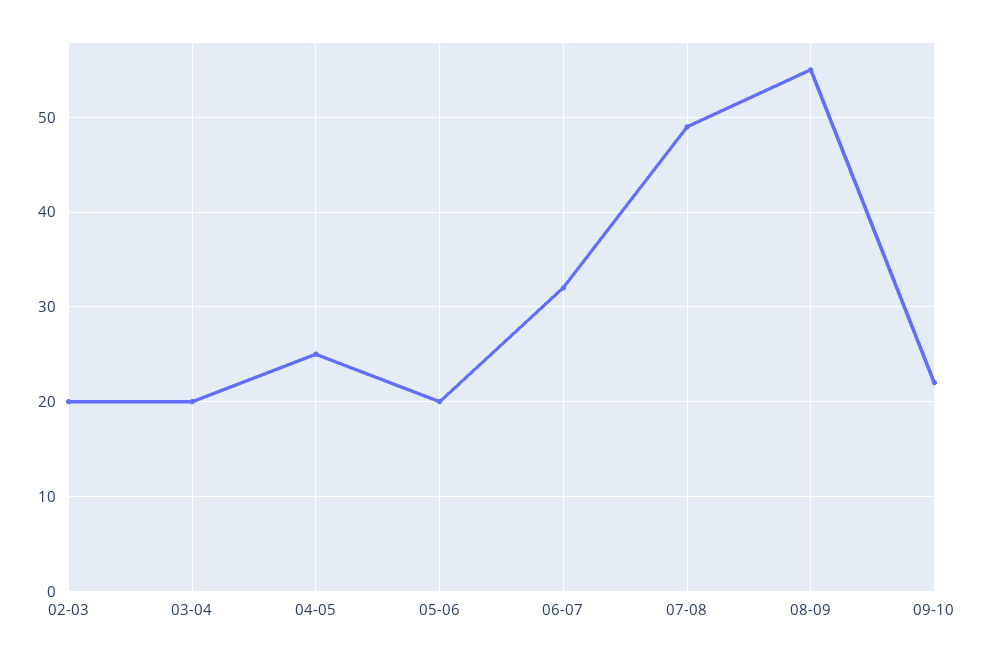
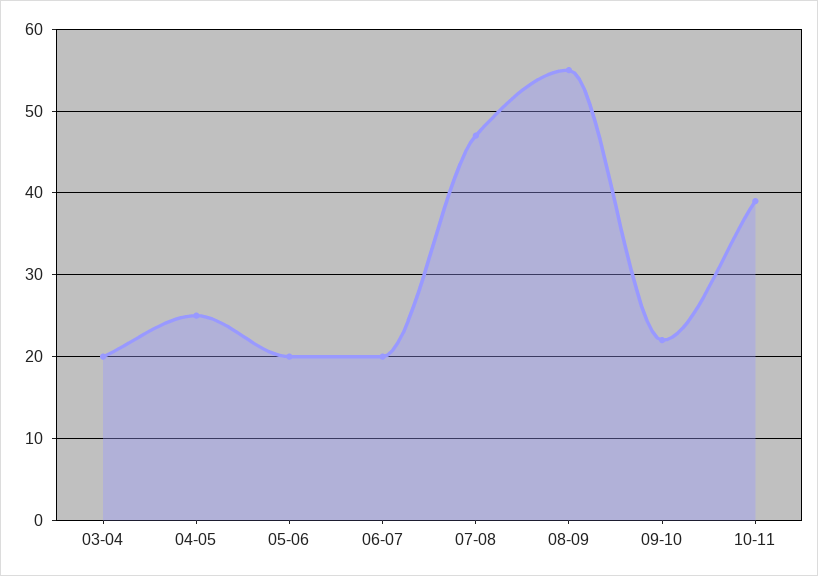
02-03: 20 -> none
06-07: 32 -> 20
07-08: 49 -> 47
10-11: none -> 39

